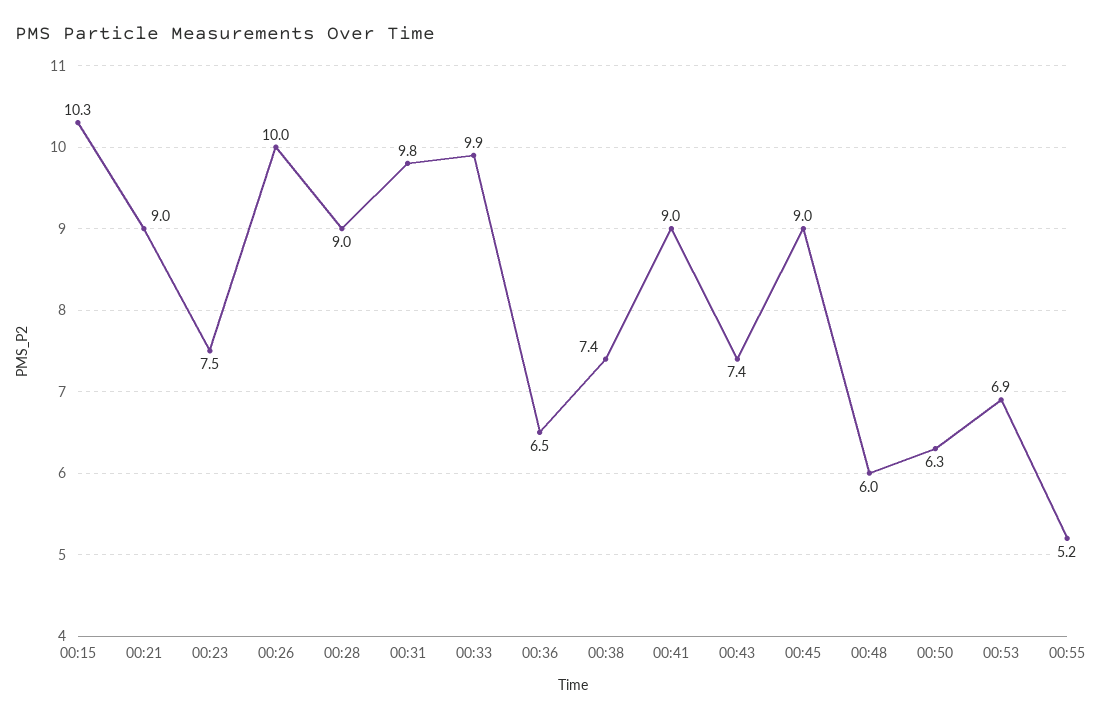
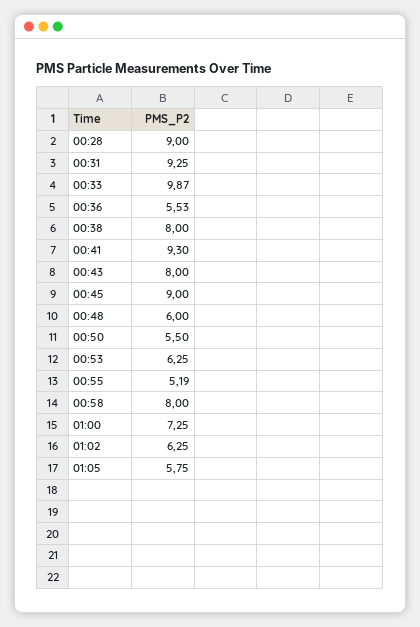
00:15: 10.3 -> none
00:21: 9 -> none
00:23: 7.5 -> none
00:26: 10 -> none
00:31: 9.8 -> 9.25
00:36: 6.5 -> 5.53
00:38: 7.4 -> 8
00:41: 9 -> 9.3
00:43: 7.4 -> 8
00:50: 6.3 -> 5.5
00:53: 6.9 -> 6.25
00:58: none -> 8
01:00: none -> 7.25
01:02: none -> 6.25
01:05: none -> 5.75

